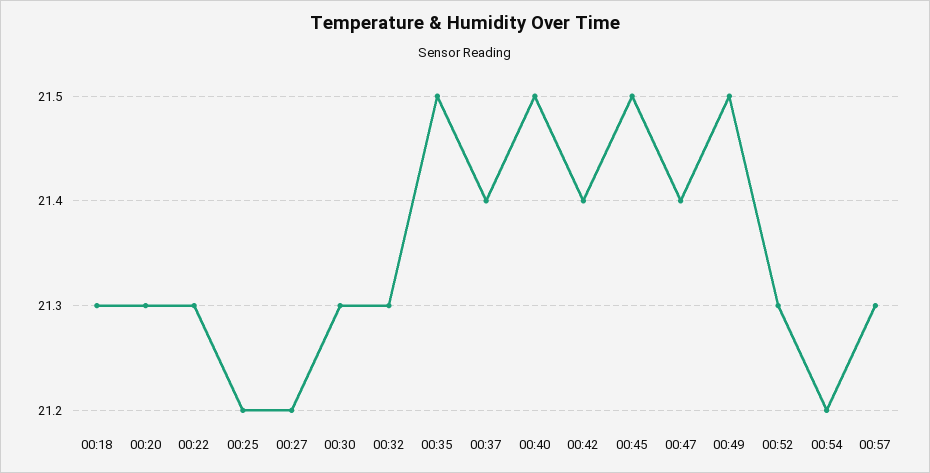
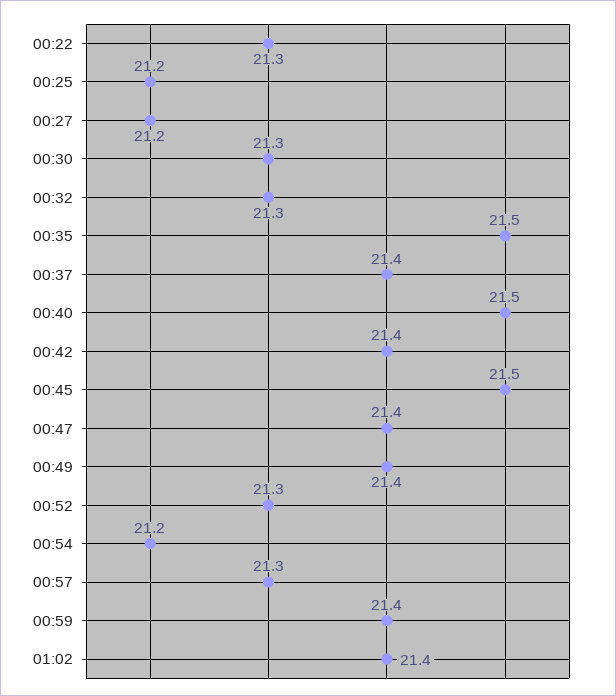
00:18: 21.3 -> none
00:20: 21.3 -> none
00:49: 21.5 -> 21.4
00:59: none -> 21.4
01:02: none -> 21.4

